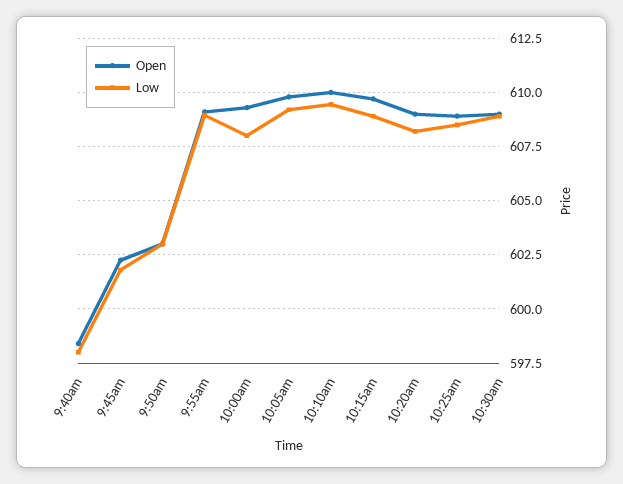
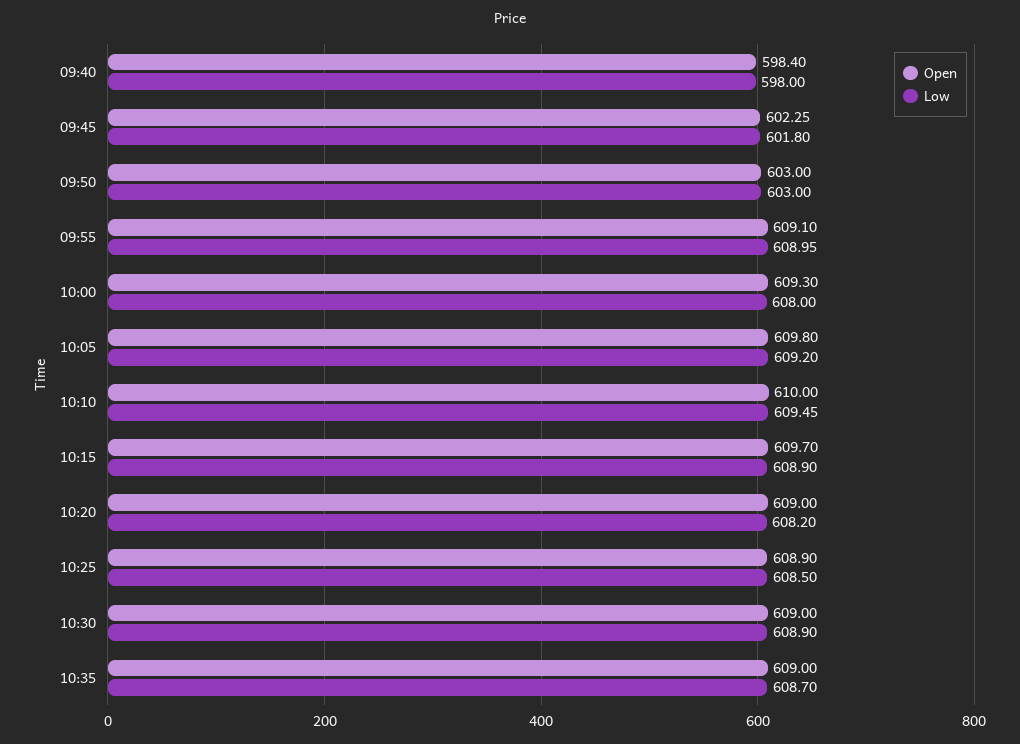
Open, 10:35: none -> 609
Low, 10:35: none -> 608.7

